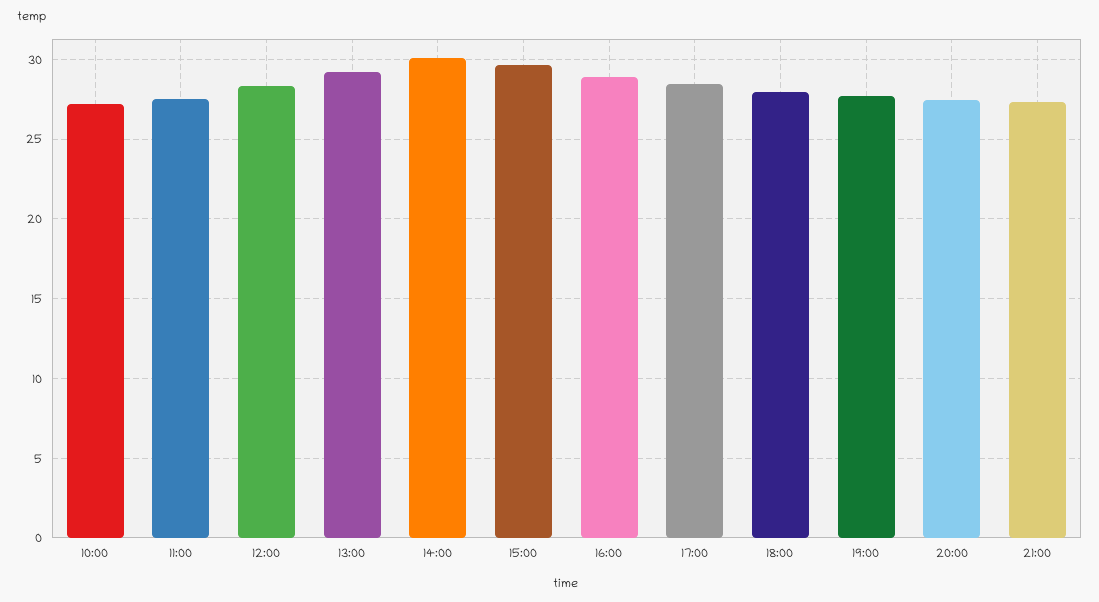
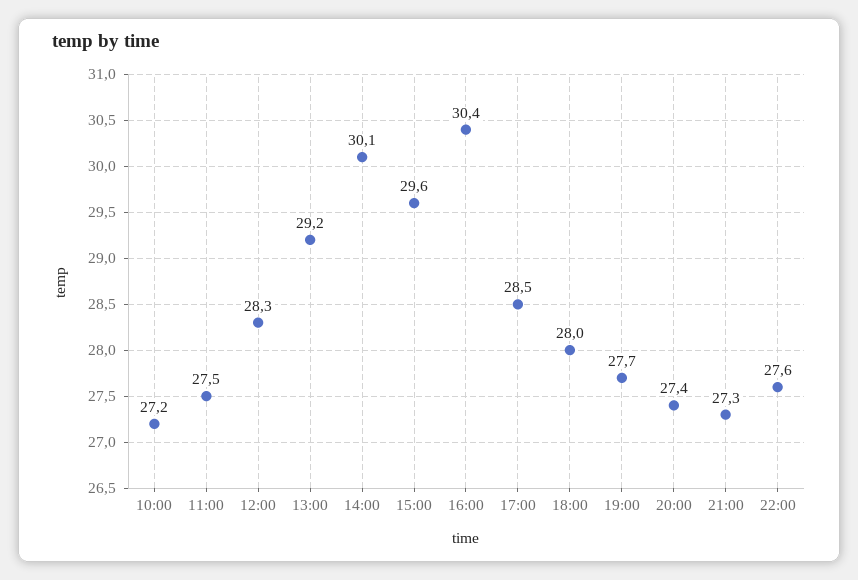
16:00: 29 -> 30.4
22:00: none -> 27.6

